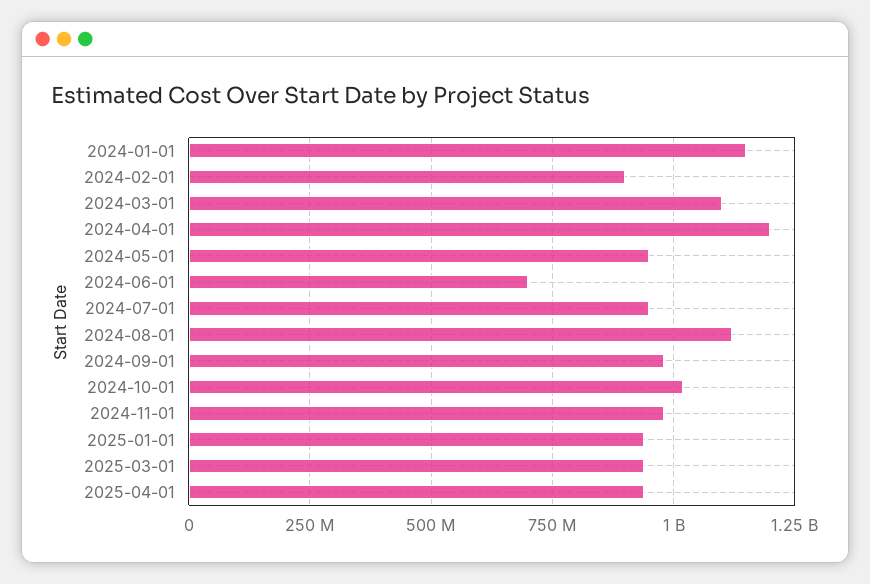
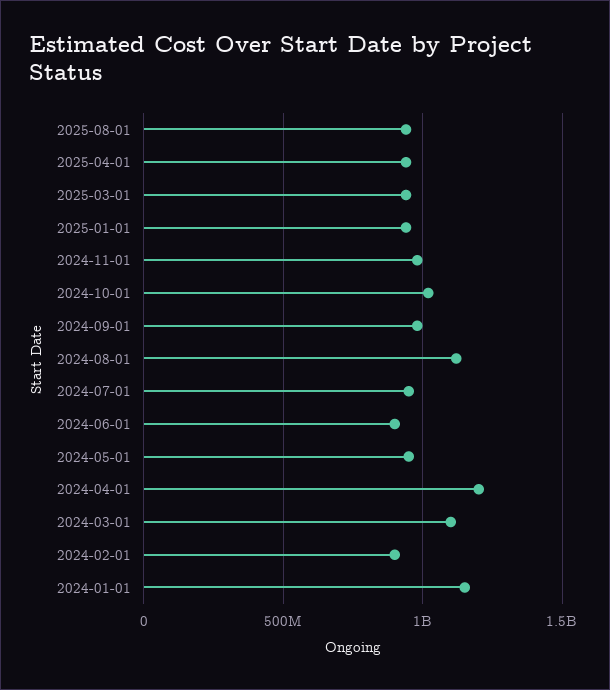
2024-06-01: 700000000 -> 900000000
2025-08-01: none -> 950000000

